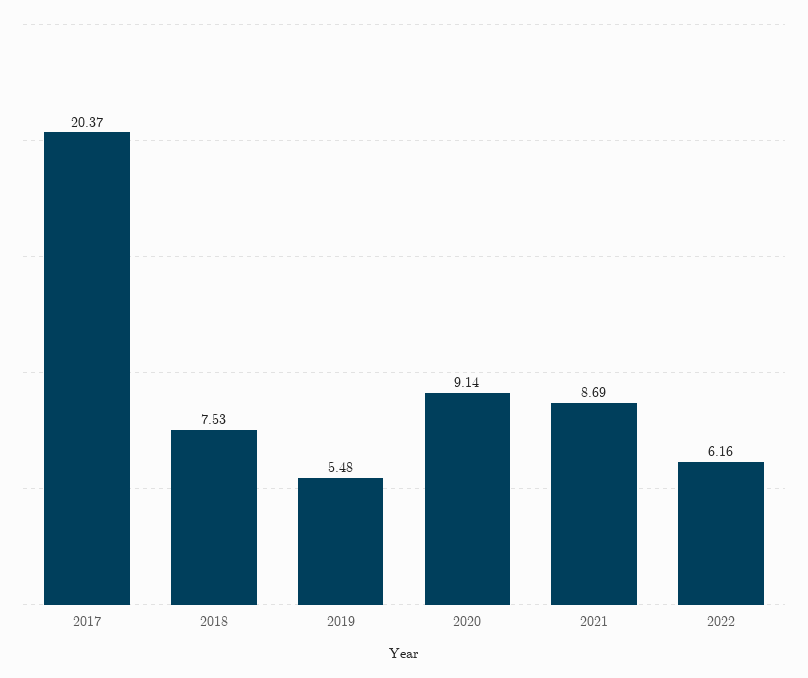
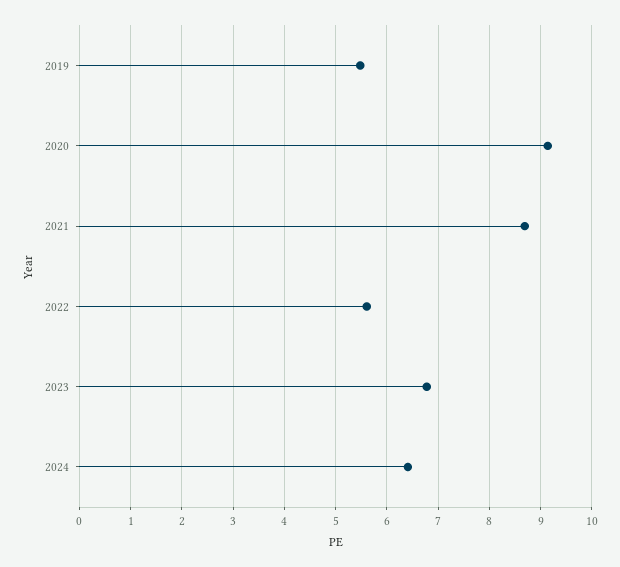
2017: 20.37 -> none
2018: 7.53 -> none
2022: 6.16 -> 5.6
2023: none -> 6.8
2024: none -> 6.4

